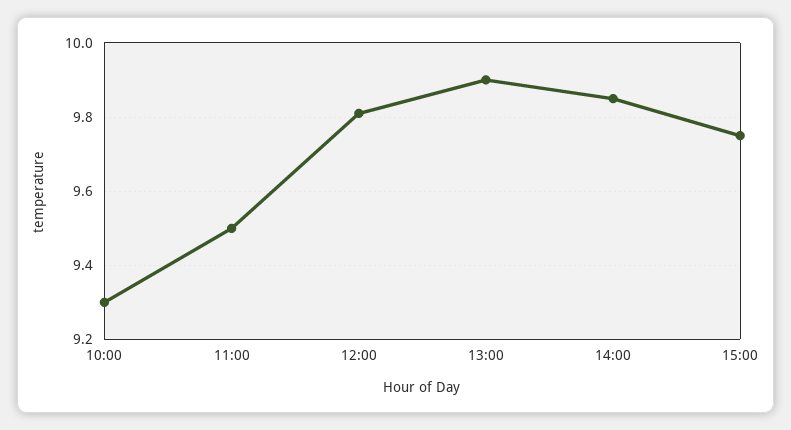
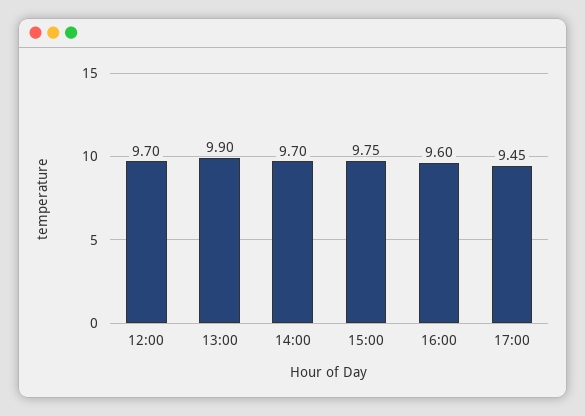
10:00: 9.3 -> none
11:00: 9.5 -> none
12:00: 9.8 -> 9.7
14:00: 9.85 -> 9.7
16:00: none -> 9.6
17:00: none -> 9.45

